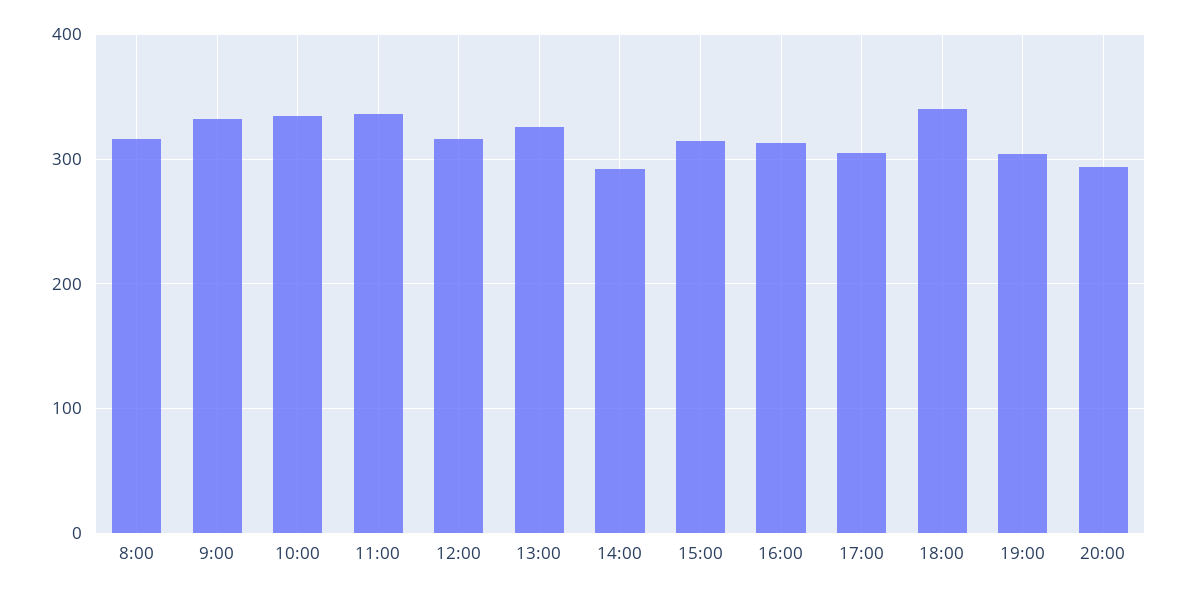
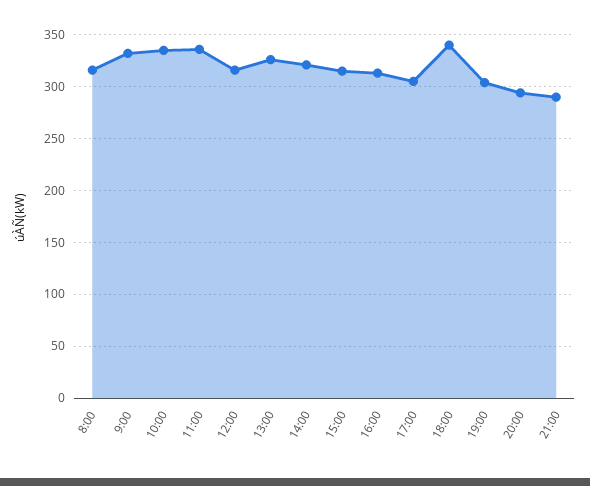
14:00: 290 -> 320
21:00: none -> 290

